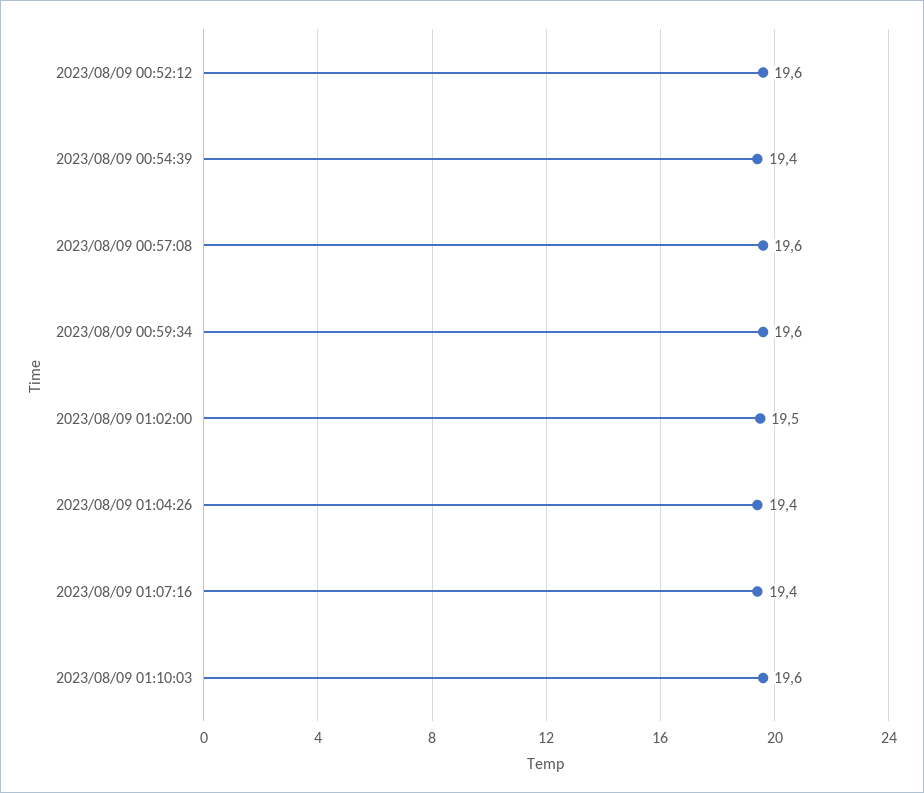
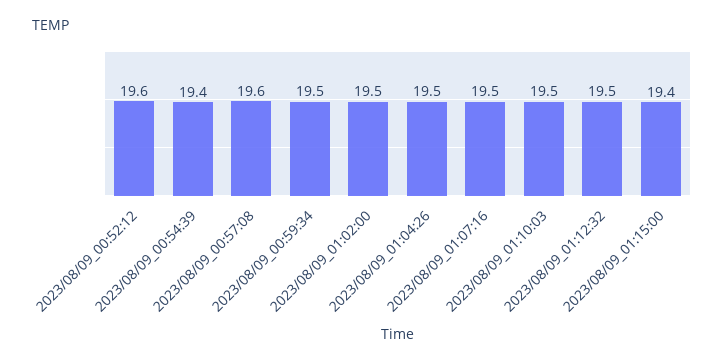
2023/08/09 00:59:34: 19.6 -> 19.5
2023/08/09 01:04:26: 19.4 -> 19.5
2023/08/09 01:07:16: 19.4 -> 19.5
2023/08/09 01:10:03: 19.6 -> 19.5
2023/08/09_01:12:32: none -> 19.5
2023/08/09_01:15:00: none -> 19.4

